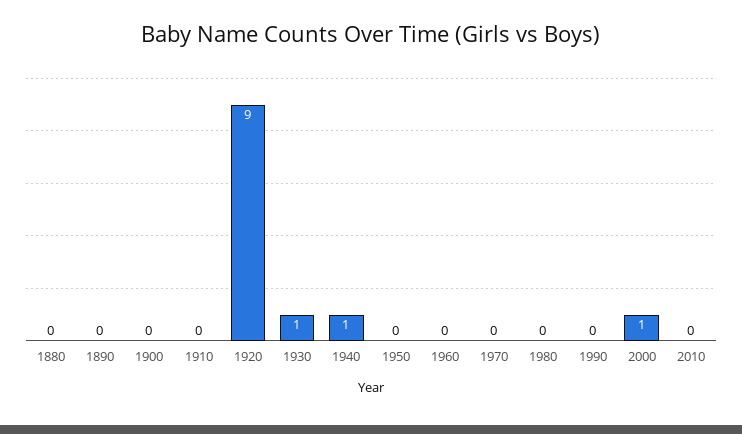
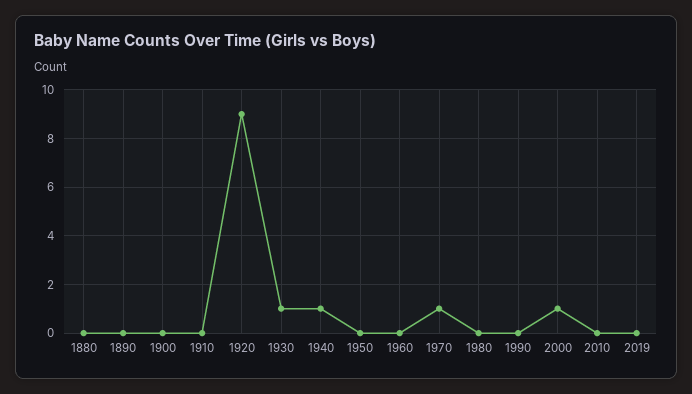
1970: 0 -> 1
2019: none -> 0

